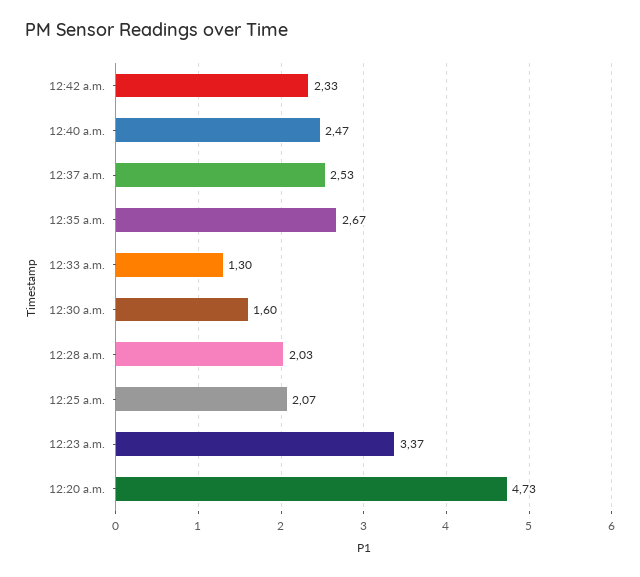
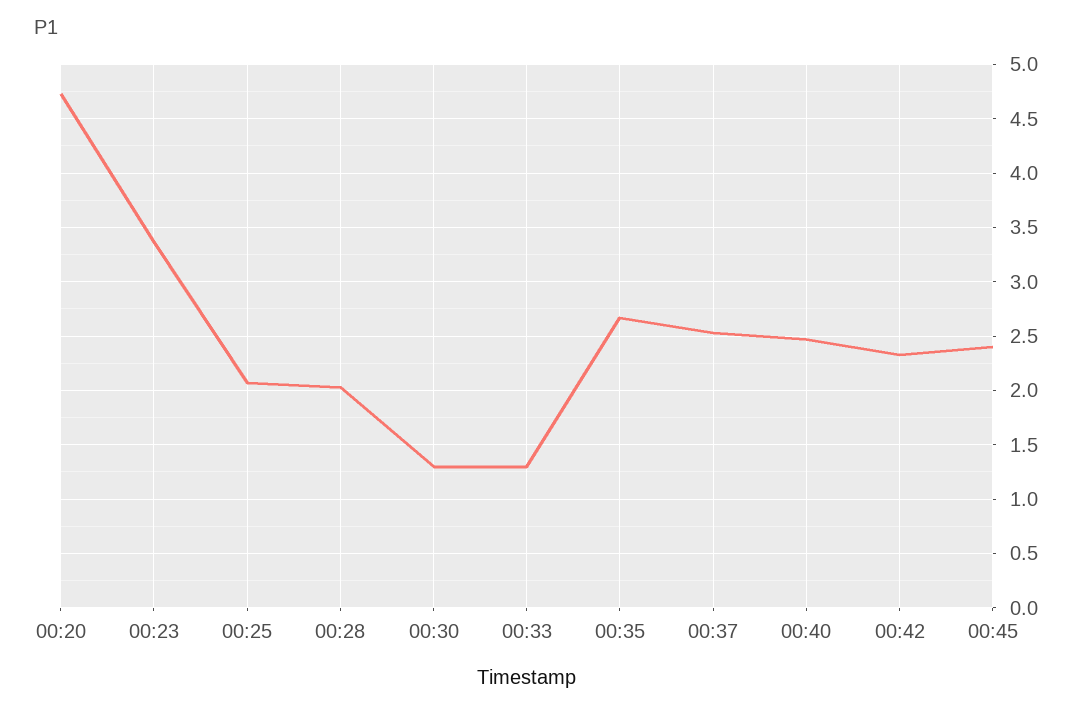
12:30 a.m.: 1.6 -> 1.3
00:45: none -> 2.4

